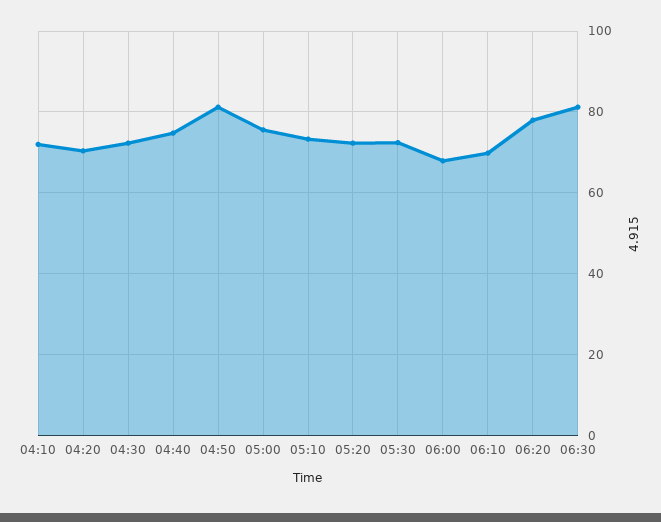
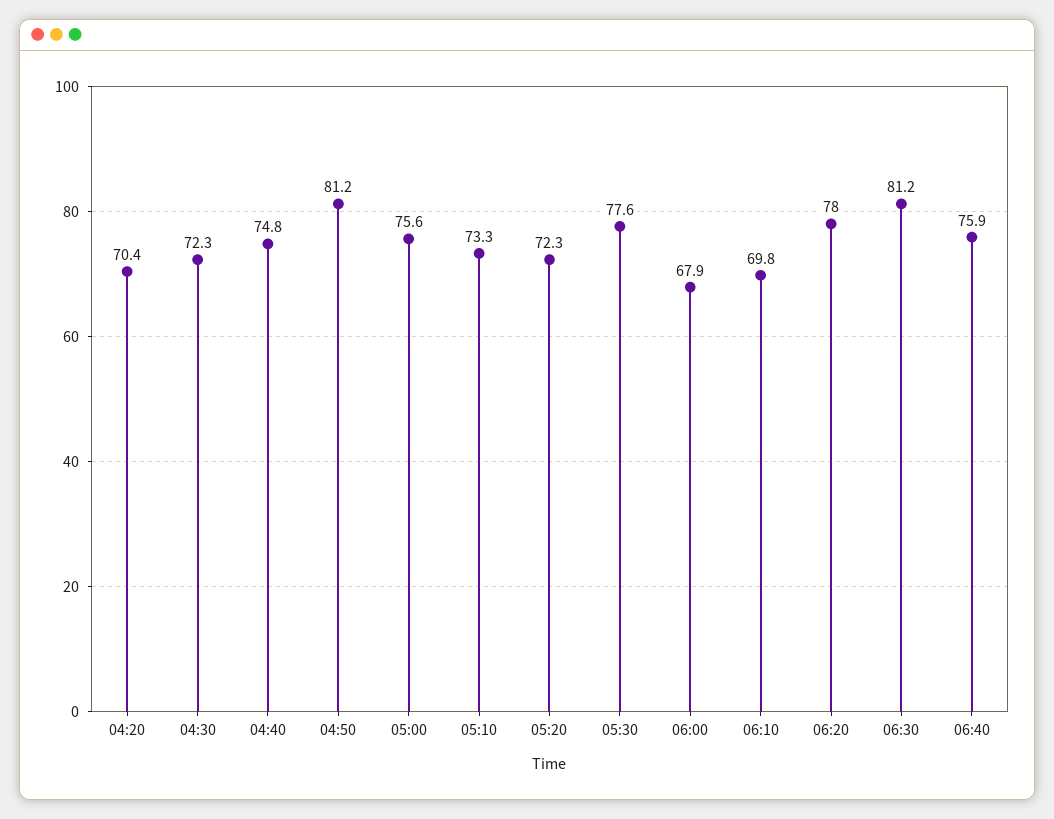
04:10: 72 -> none
05:30: 72 -> 77.6
06:40: none -> 75.9

